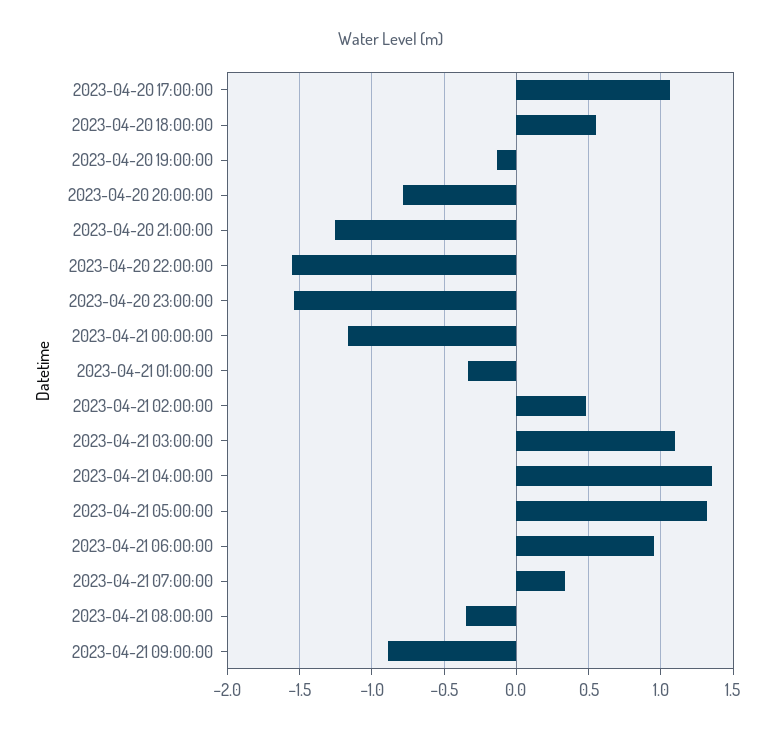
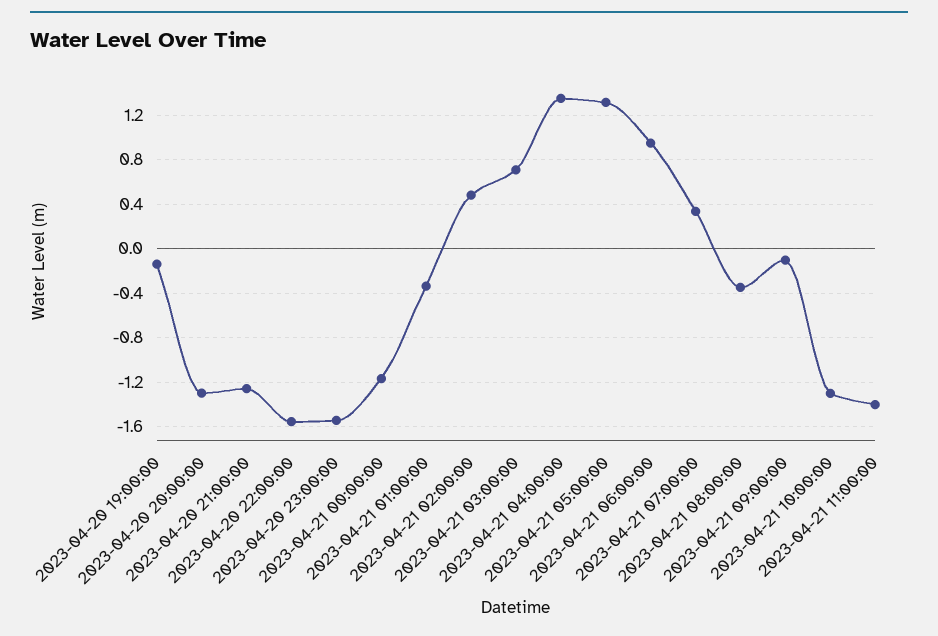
2023-04-20 17:00:00: 1.05 -> none
2023-04-20 18:00:00: 0.55 -> none
2023-04-20 20:00:00: -0.8 -> -1.3
2023-04-21 03:00:00: 1.1 -> 0.7
2023-04-21 09:00:00: -0.9 -> -0.1
2023-04-21 10:00:00: none -> -1.3
2023-04-21 11:00:00: none -> -1.4

